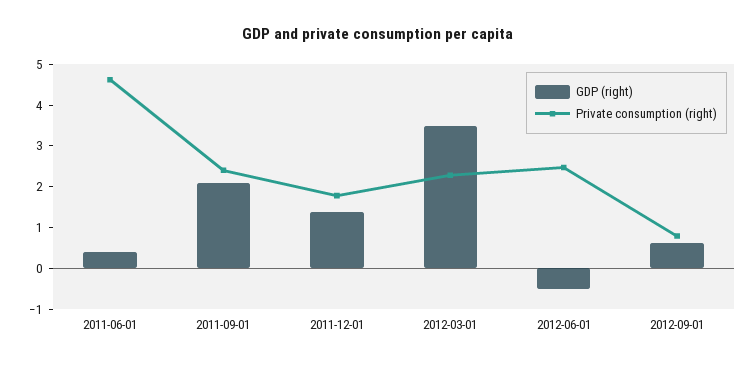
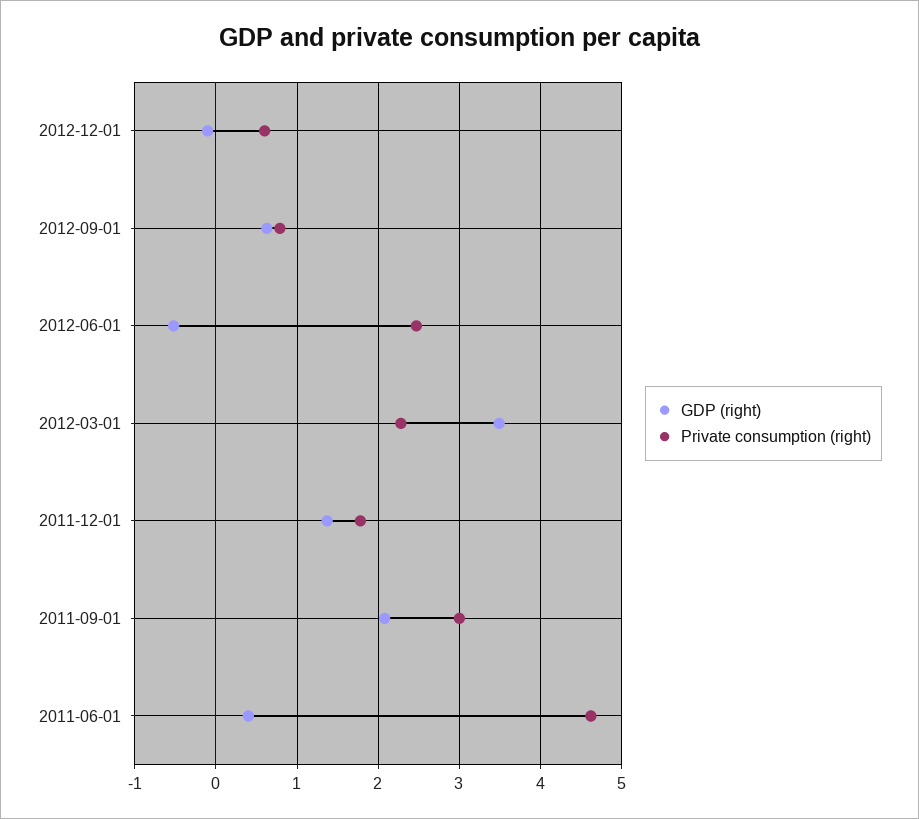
Private consumption (right), 2011-09-01: 2.4 -> 3
GDP (right), 2012-12-01: none -> -0.1
Private consumption (right), 2012-12-01: none -> 0.6

